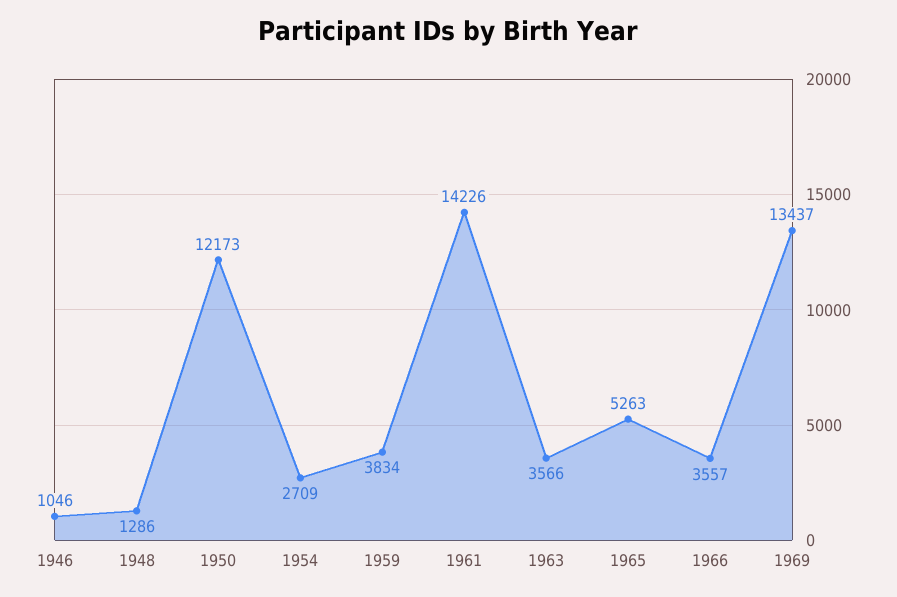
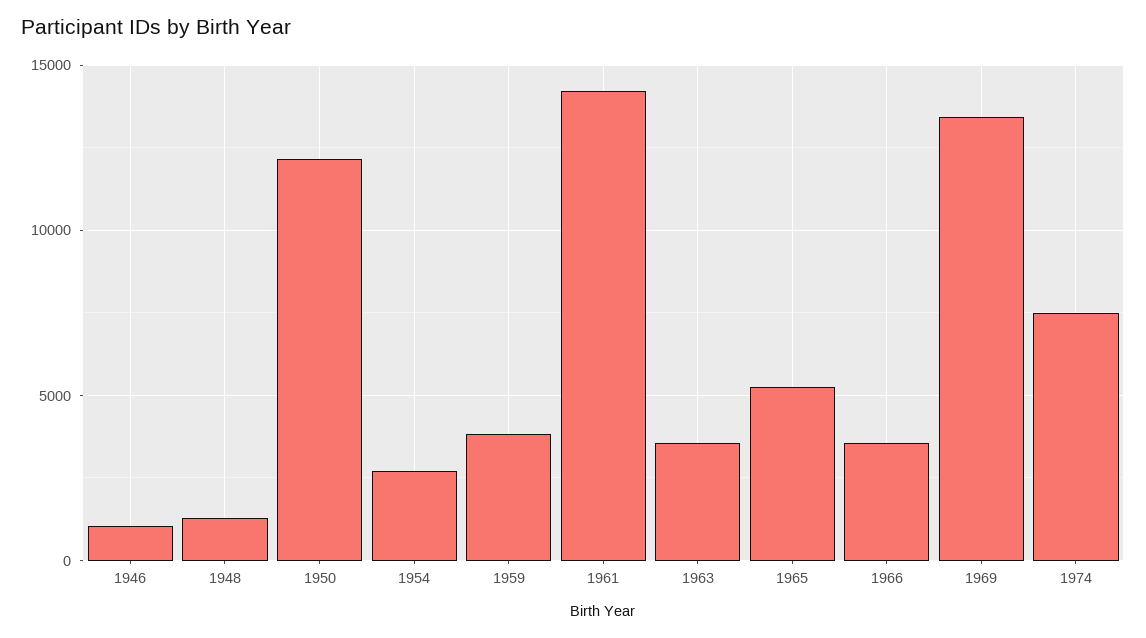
1974: none -> 7500

